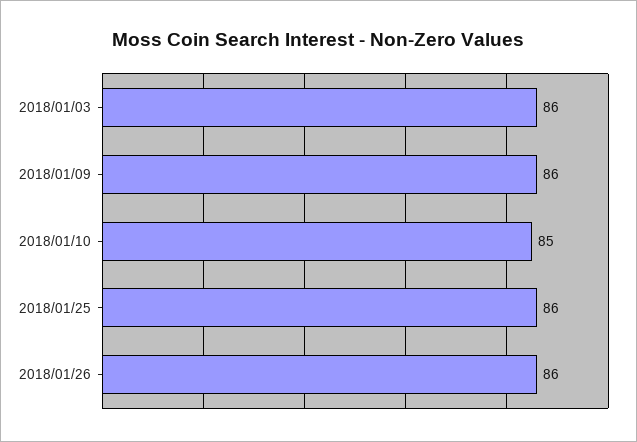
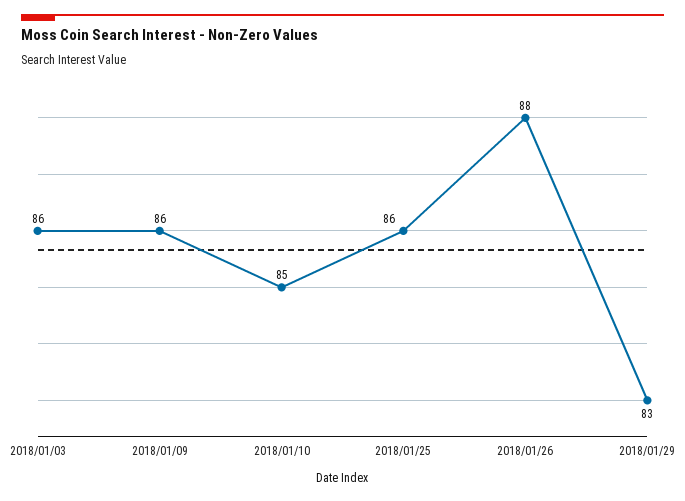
2018/01/26: 86 -> 88
2018/01/29: none -> 83

